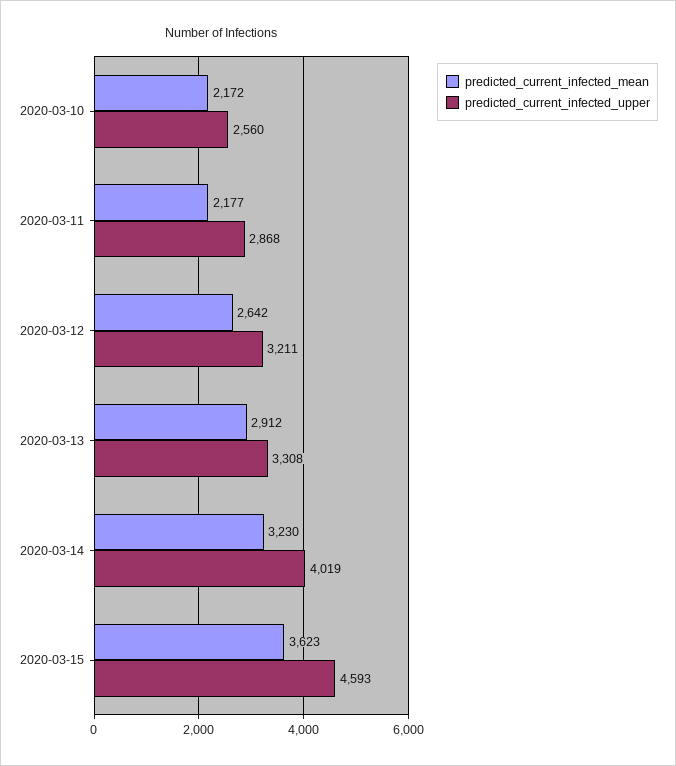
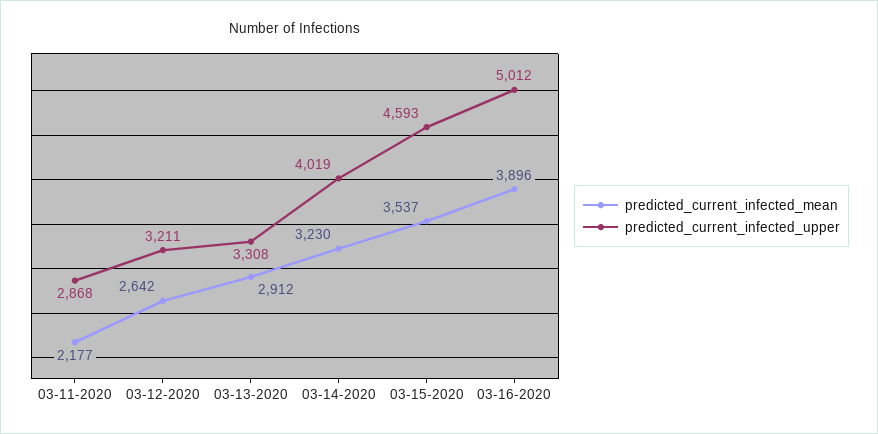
predicted_current_infected_mean, 2020-03-10: 2172 -> none
predicted_current_infected_upper, 2020-03-10: 2560 -> none
predicted_current_infected_mean, 2020-03-15: 3623 -> 3537
predicted_current_infected_mean, 03-16-2020: none -> 3896
predicted_current_infected_upper, 03-16-2020: none -> 5012

